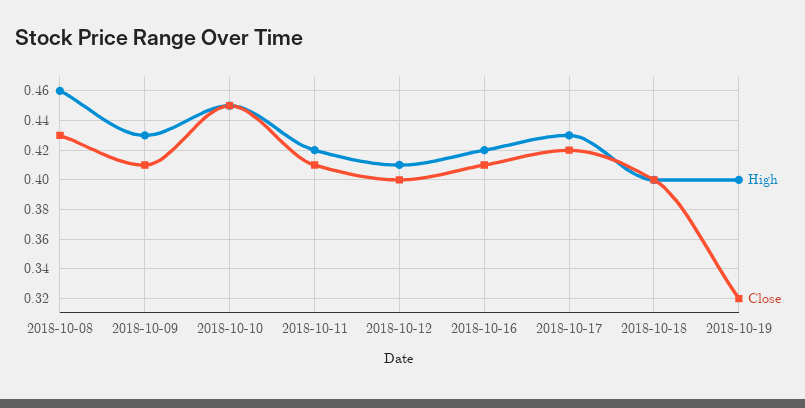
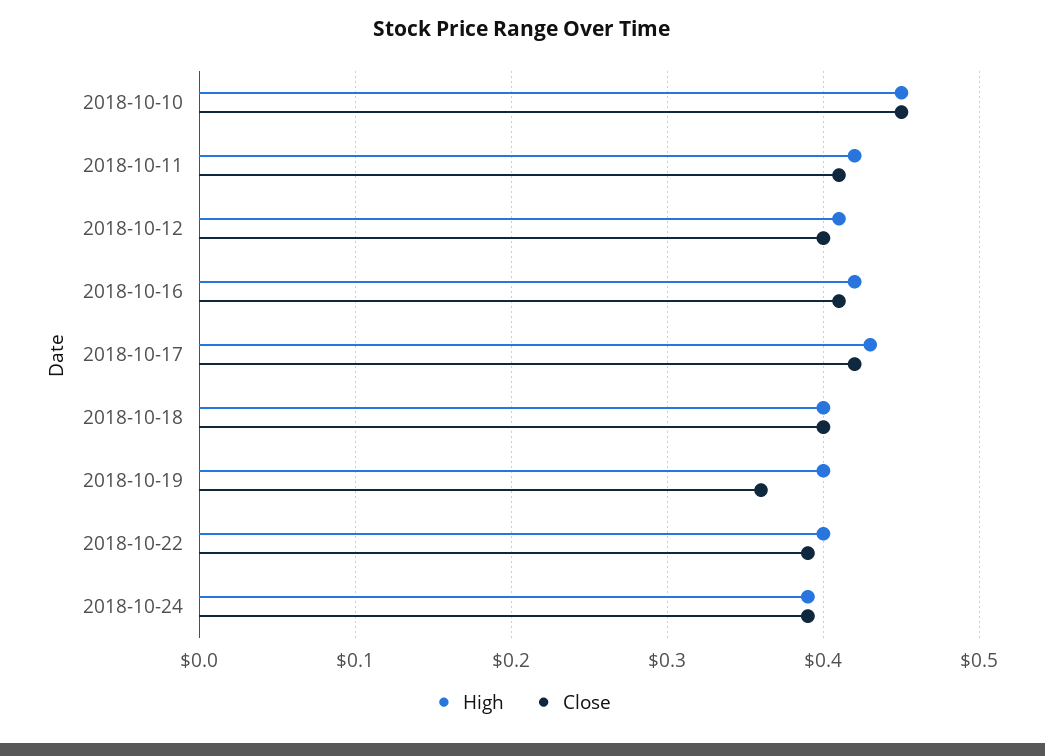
High, 2018-10-08: 0.46 -> none
Close, 2018-10-08: 0.43 -> none
High, 2018-10-09: 0.43 -> none
Close, 2018-10-09: 0.41 -> none
Close, 2018-10-19: 0.32 -> 0.36
High, 2018-10-22: none -> 0.4
Close, 2018-10-22: none -> 0.39
High, 2018-10-24: none -> 0.39
Close, 2018-10-24: none -> 0.39

